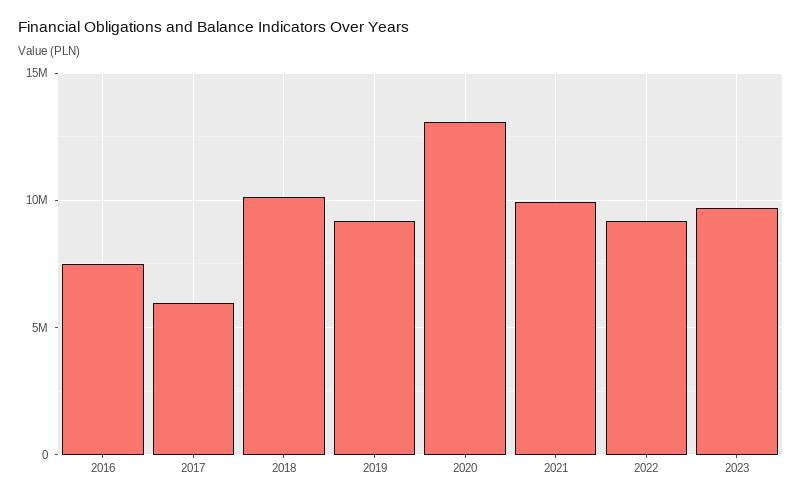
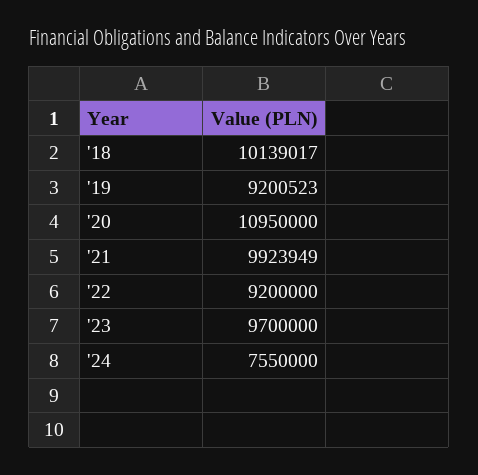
2016: 7500000 -> none
2017: 6000000 -> none
2020: 13000000 -> 10950000
'24: none -> 7550000

